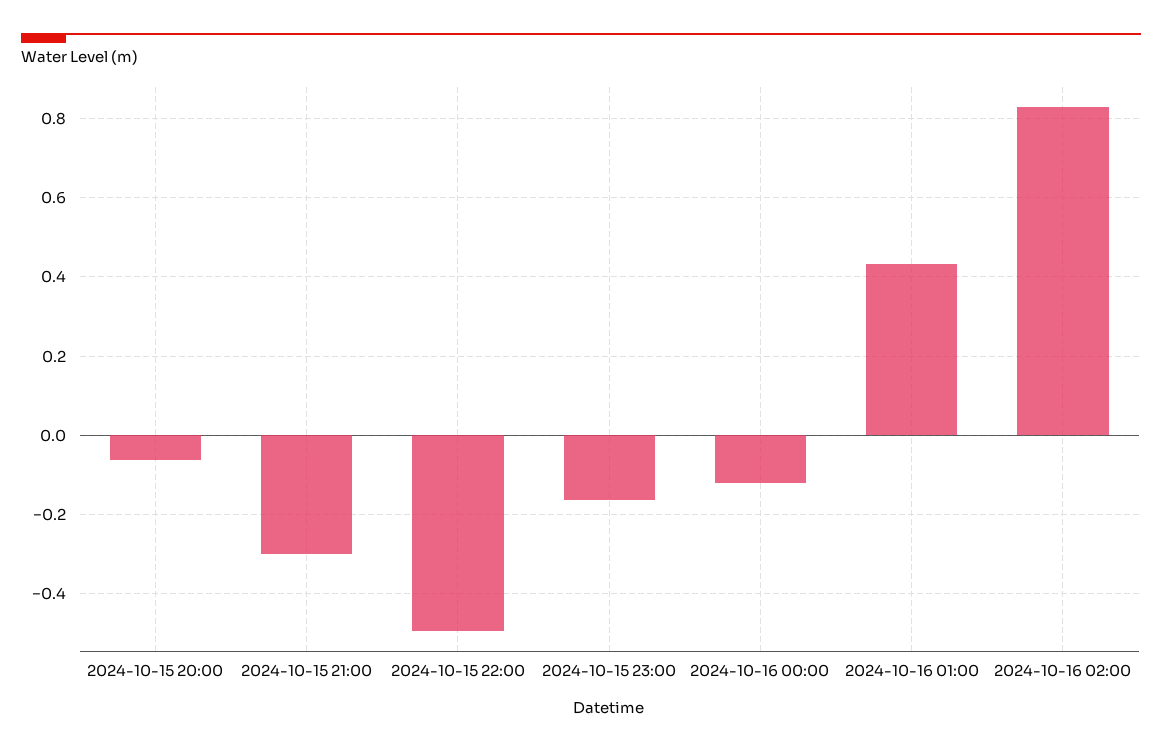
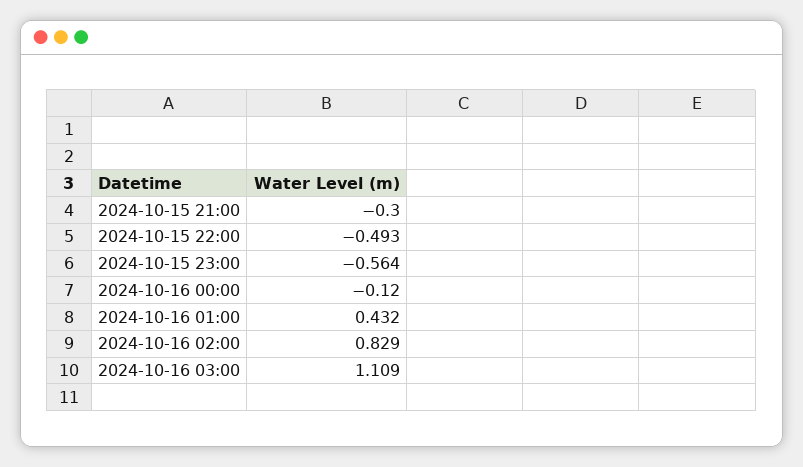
2024-10-15 20:00: -0.06 -> none
2024-10-15 23:00: -0.16 -> -0.564
2024-10-16 03:00: none -> 1.109

